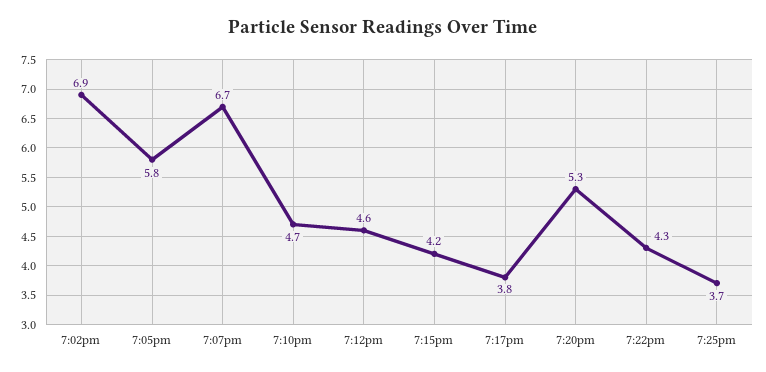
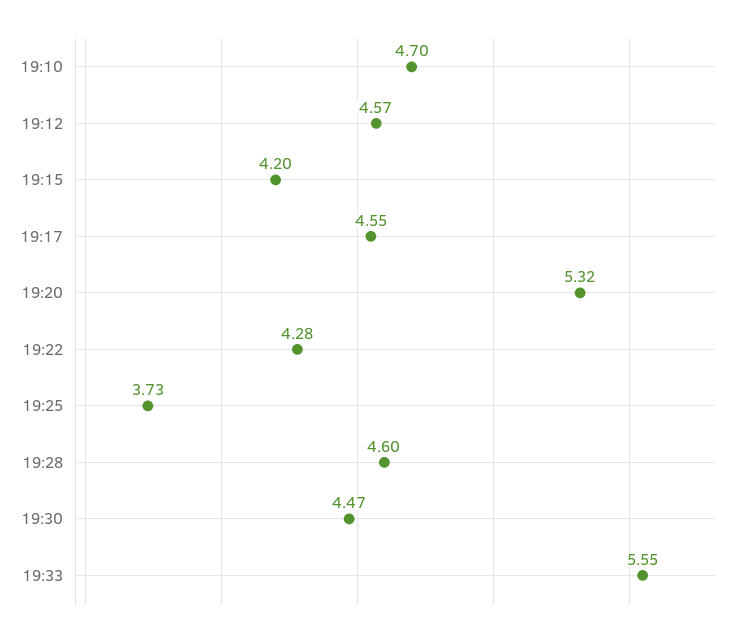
7:02pm: 6.9 -> none
7:05pm: 5.8 -> none
7:07pm: 6.7 -> none
7:17pm: 3.8 -> 4.55
19:28: none -> 4.6
19:30: none -> 4.47
19:33: none -> 5.55

